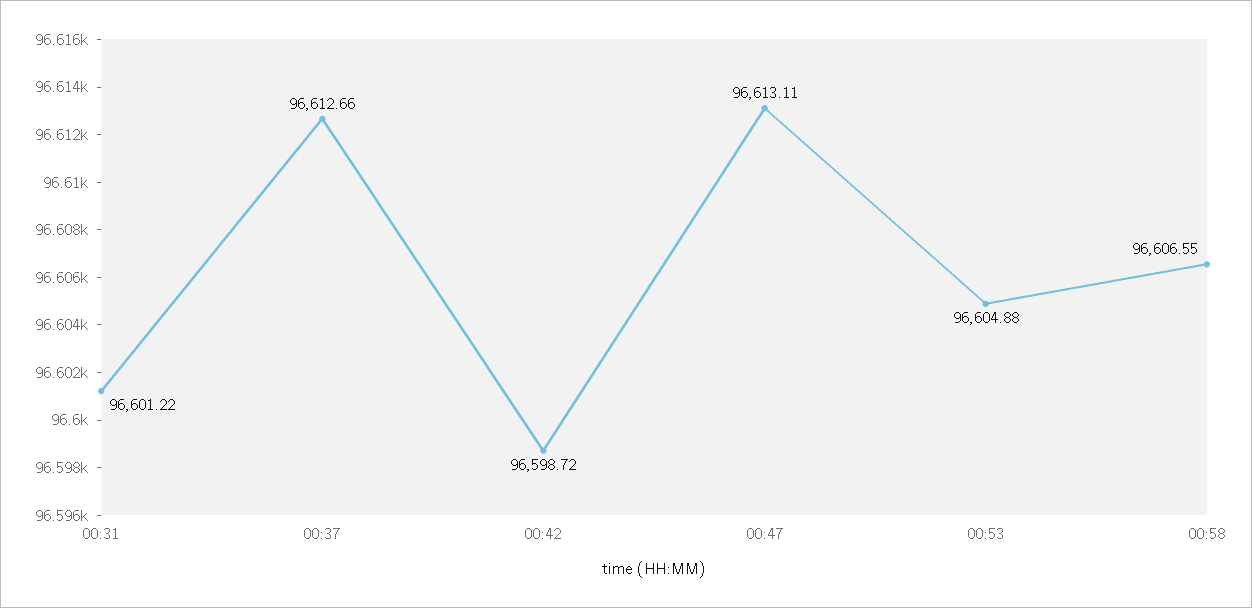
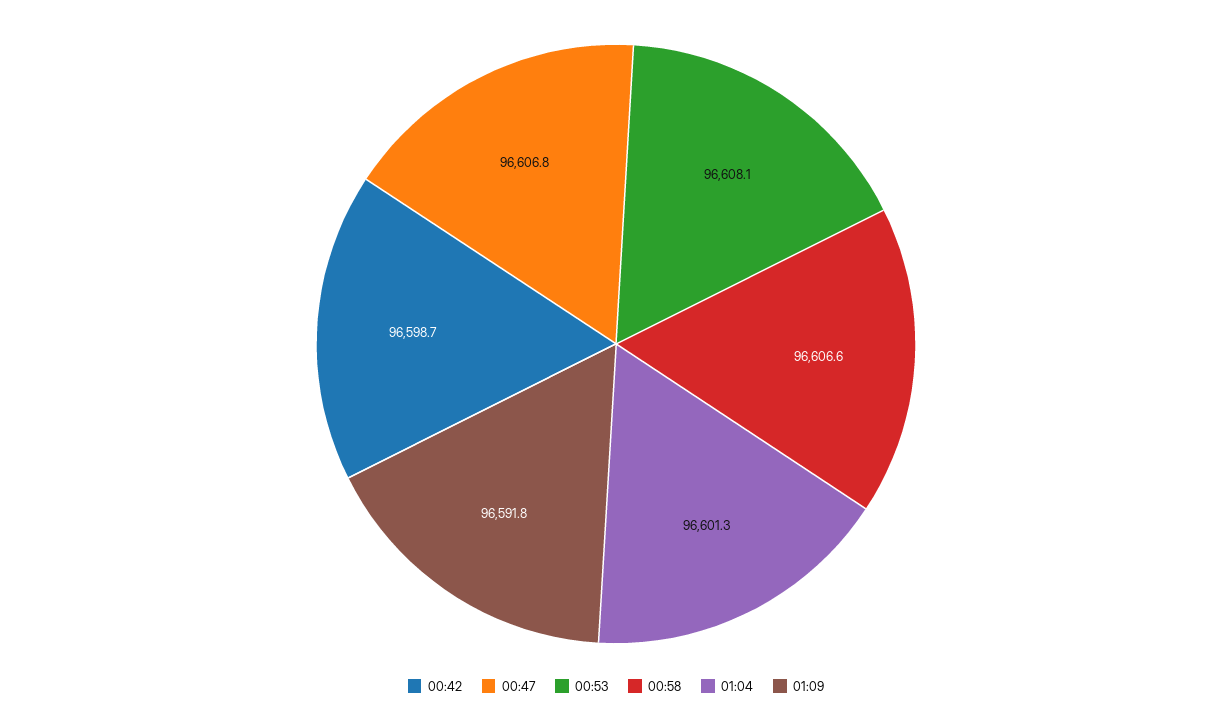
00:31: 96601.22 -> none
00:37: 96612.66 -> none
00:47: 96613.11 -> 96606.8
00:53: 96604.88 -> 96608.1
01:04: none -> 96601.3
01:09: none -> 96591.8

